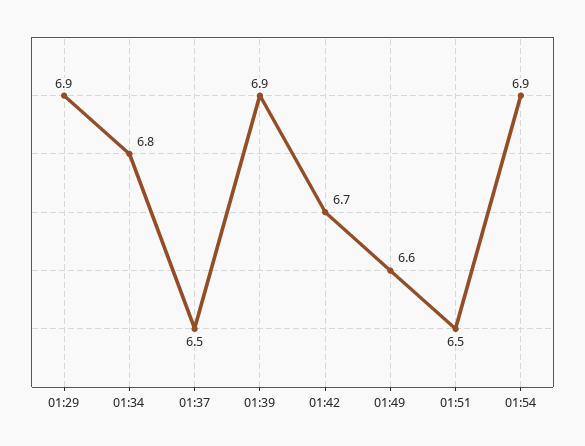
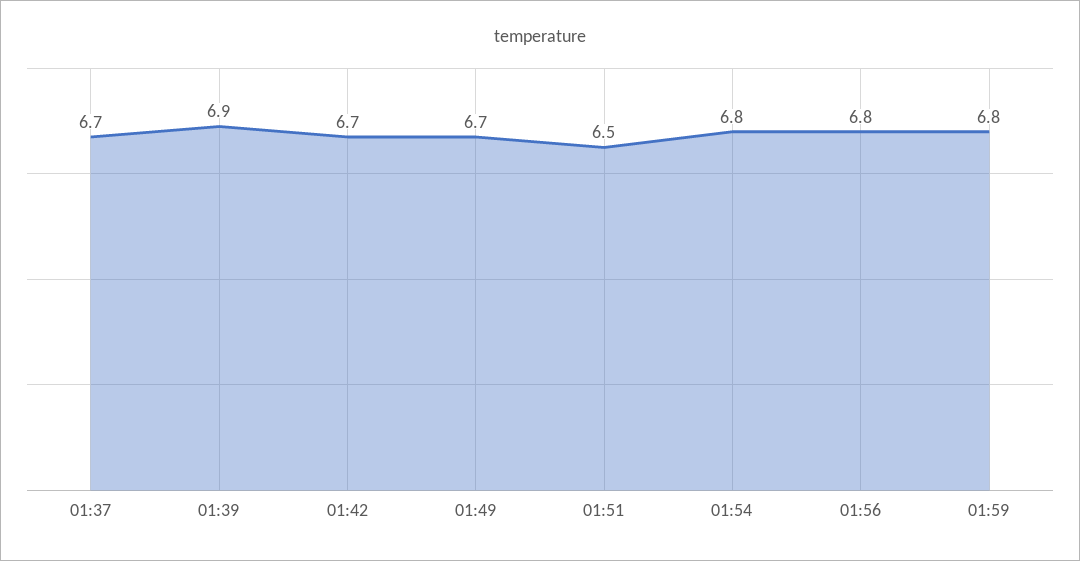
01:29: 6.9 -> none
01:34: 6.8 -> none
01:37: 6.5 -> 6.7
01:49: 6.6 -> 6.7
01:54: 6.9 -> 6.8
01:56: none -> 6.8
01:59: none -> 6.8

